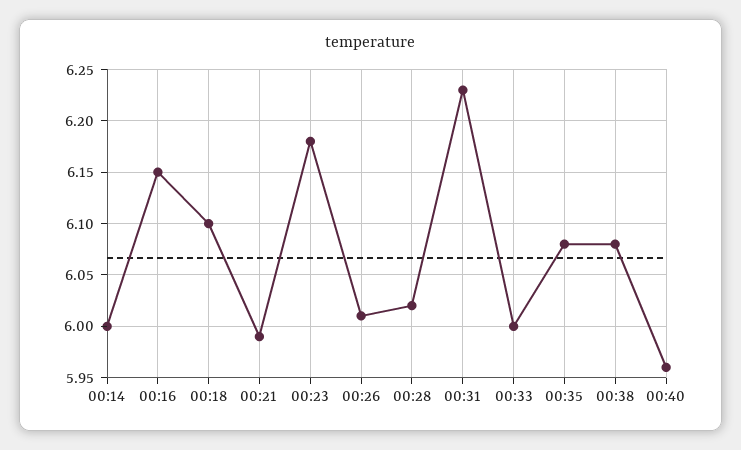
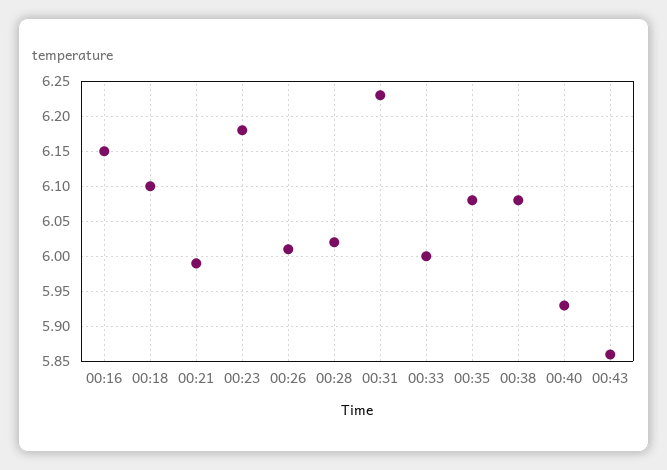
00:14: 6 -> none
00:40: 5.96 -> 5.93
00:43: none -> 5.86

